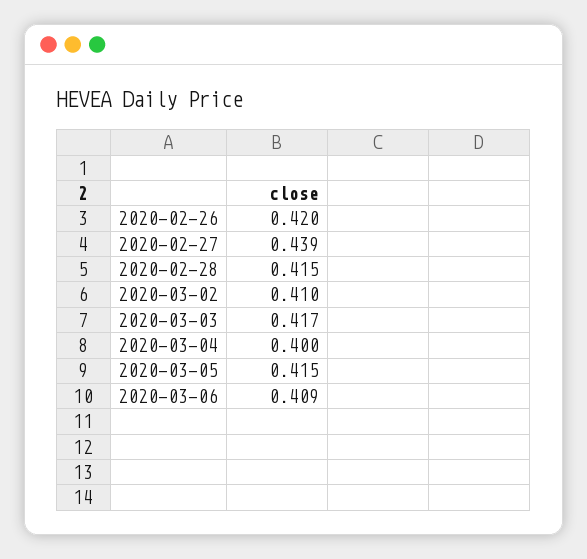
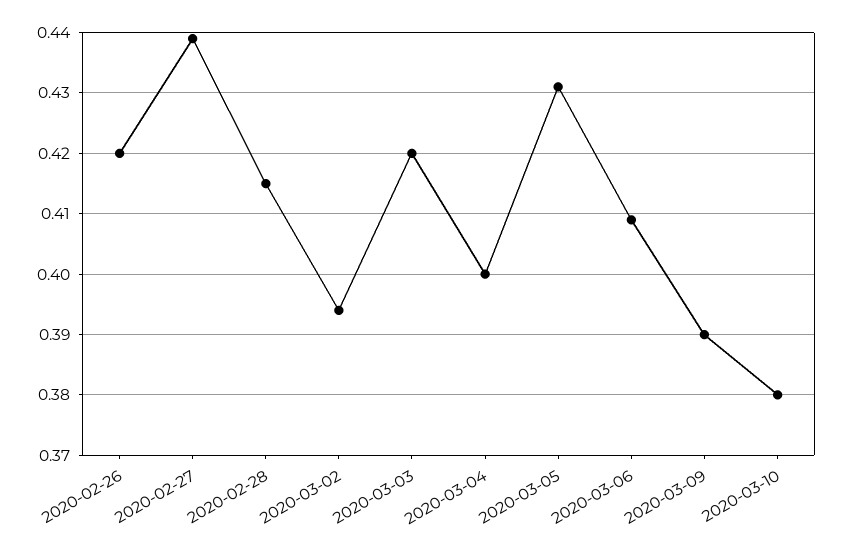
2020-03-02: 0.41 -> 0.394
2020-03-03: 0.417 -> 0.42
2020-03-05: 0.415 -> 0.431
2020-03-09: none -> 0.39
2020-03-10: none -> 0.38

